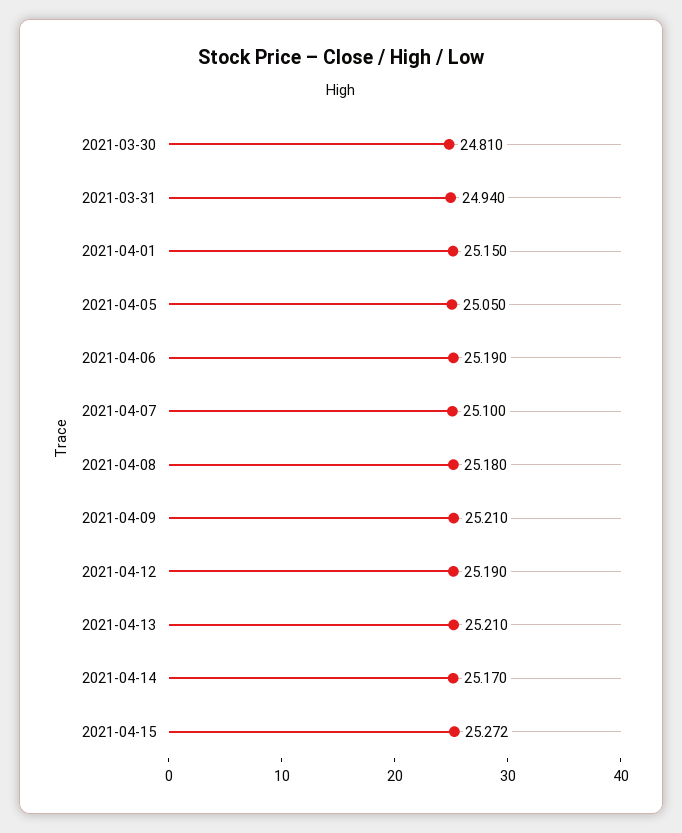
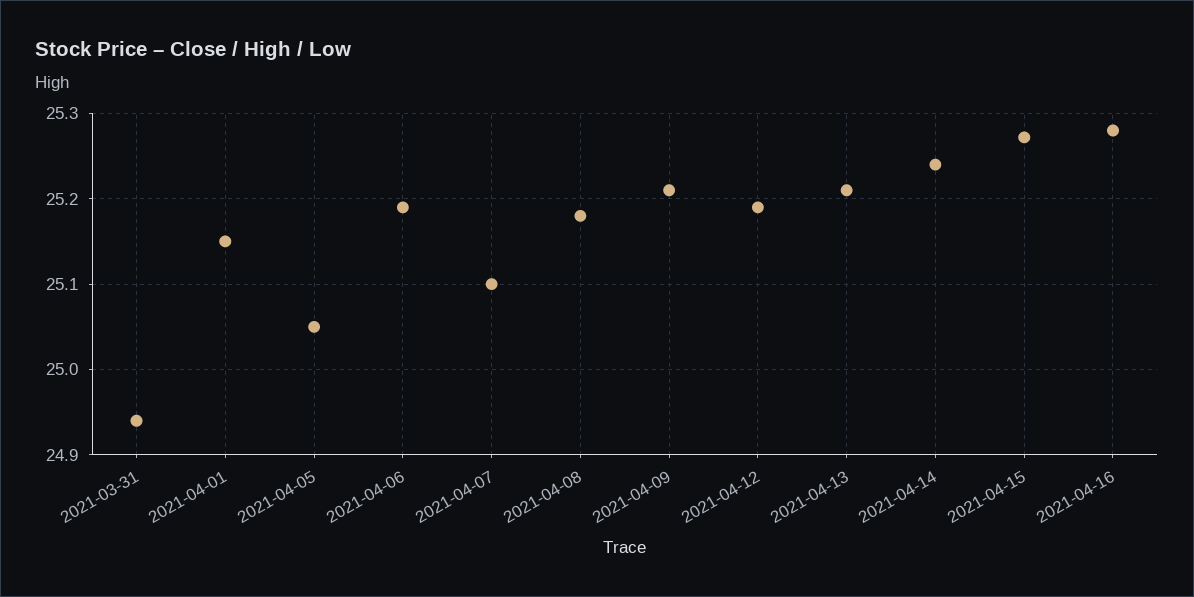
2021-03-30: 24.81 -> none
2021-04-14: 25.17 -> 25.24
2021-04-16: none -> 25.28

